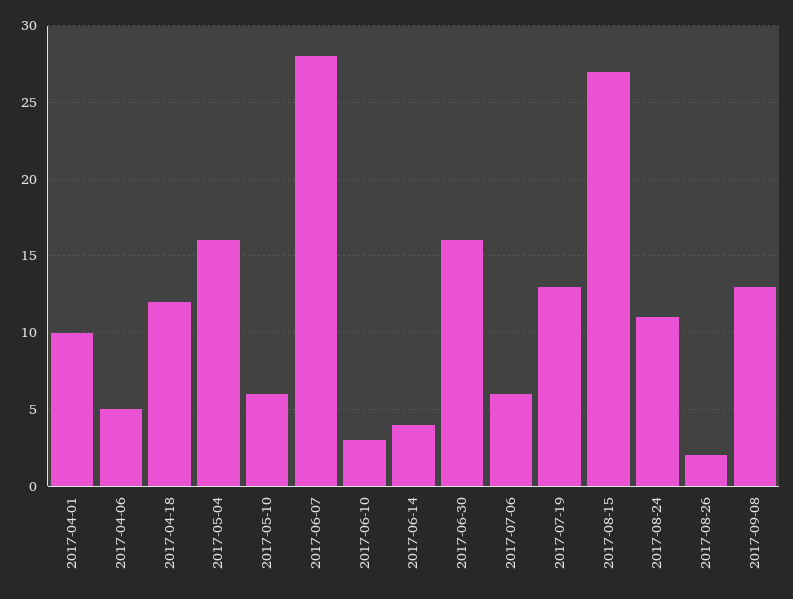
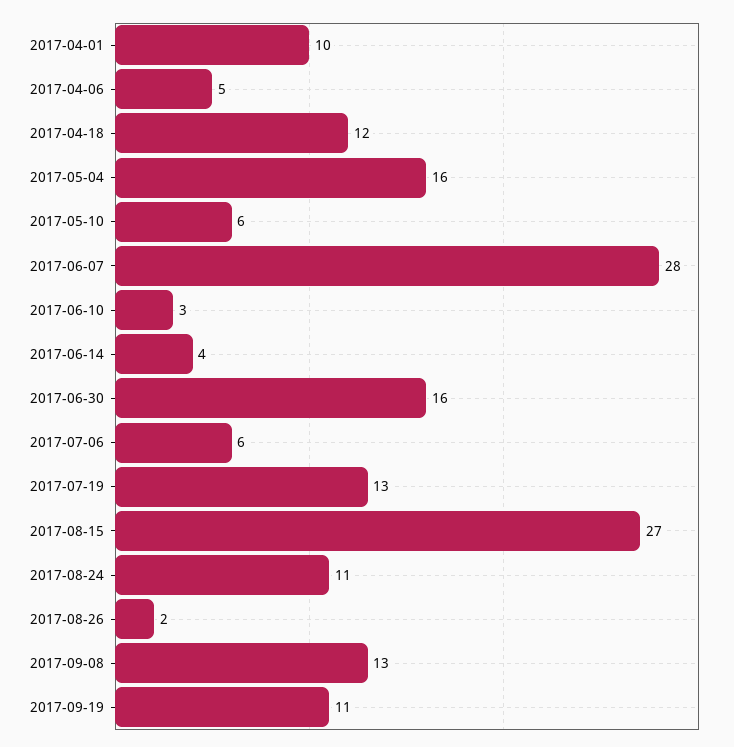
2017-09-19: none -> 11

